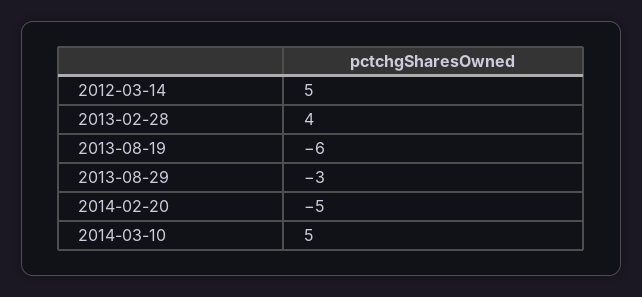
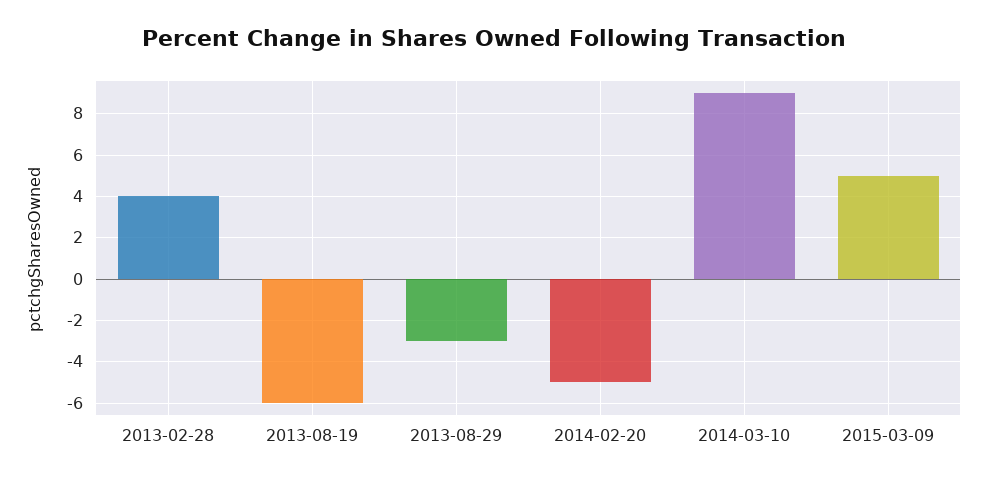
2012-03-14: 5 -> none
2014-03-10: 5 -> 9
2015-03-09: none -> 5

